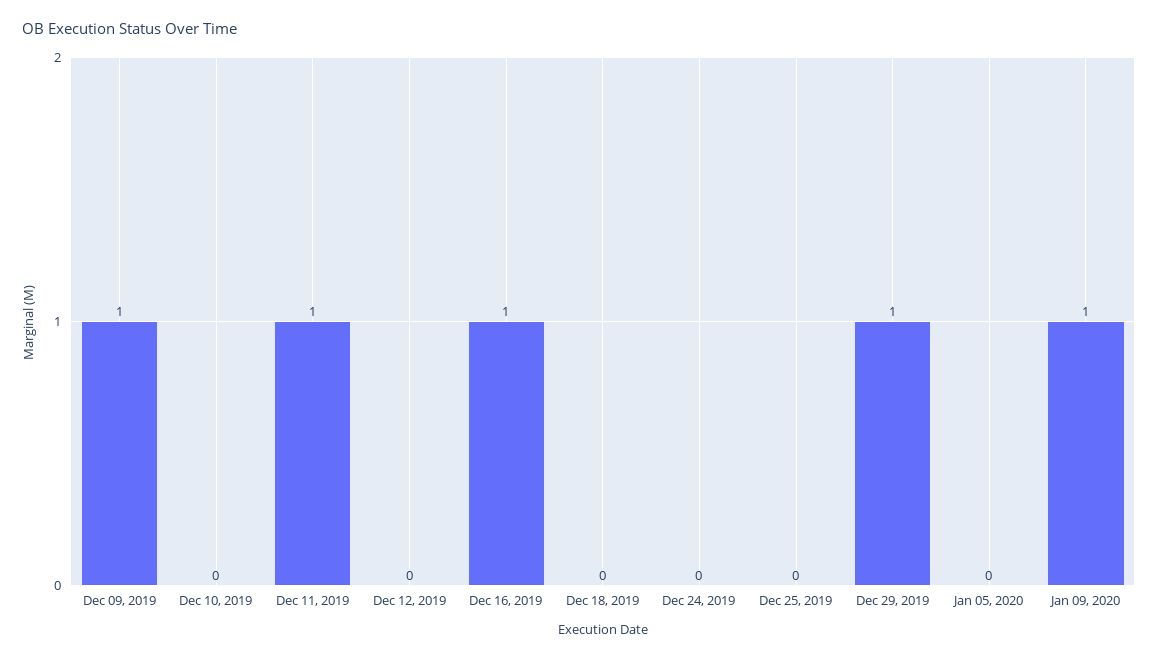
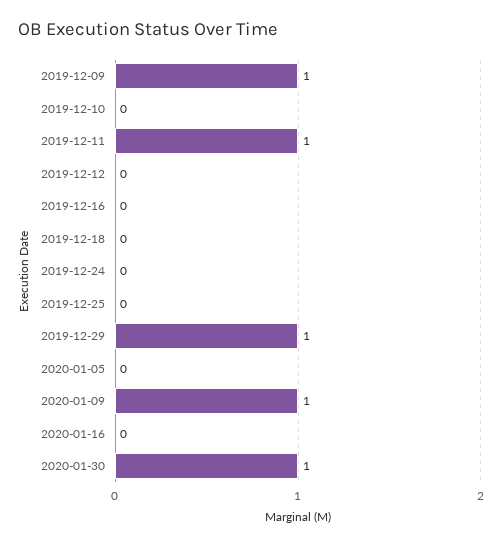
Dec 16, 2019: 1 -> 0
2020-01-16: none -> 0
2020-01-30: none -> 1

